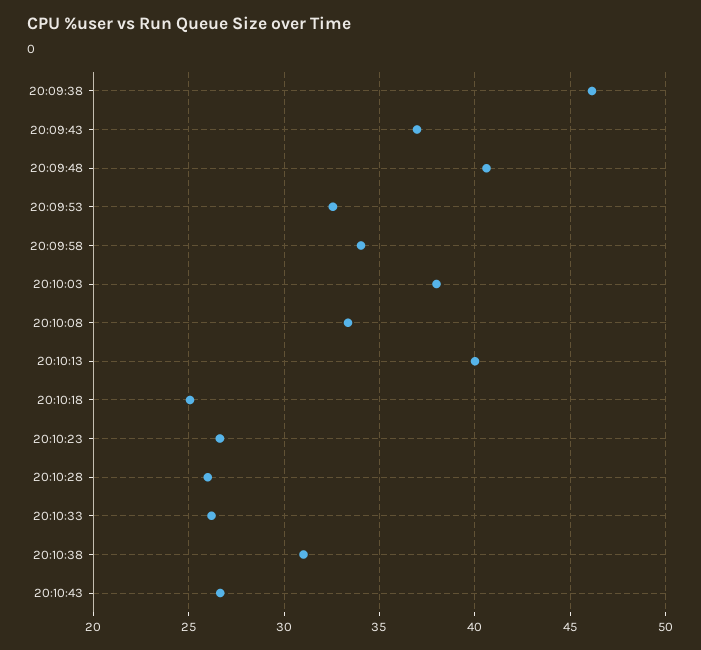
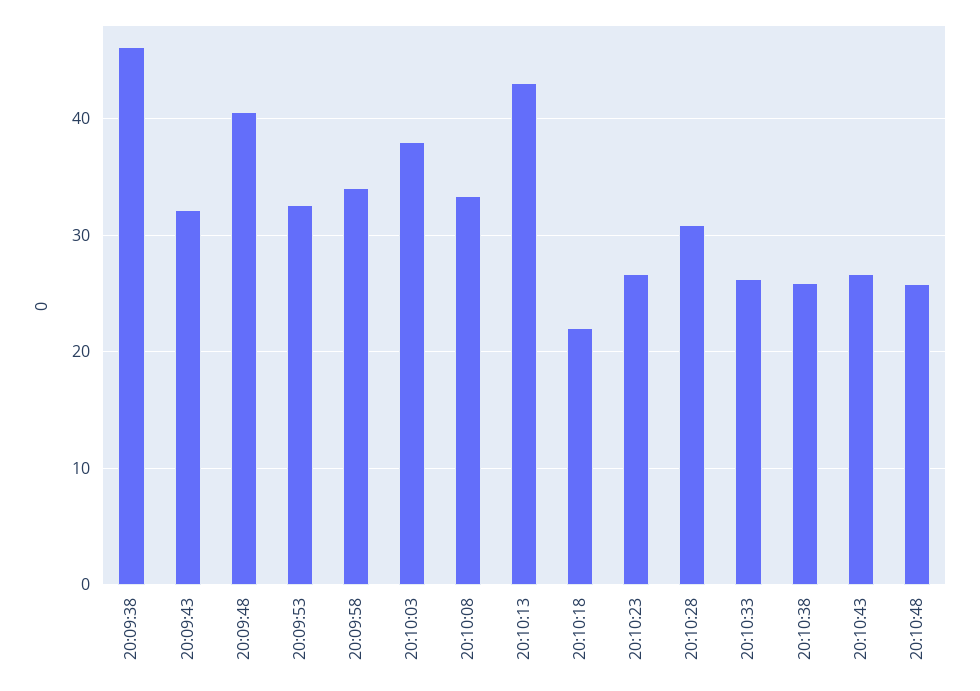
20:09:43: 37 -> 32
20:10:13: 40 -> 43
20:10:18: 25 -> 22
20:10:28: 26 -> 31
20:10:38: 31 -> 26
20:10:48: none -> 26

